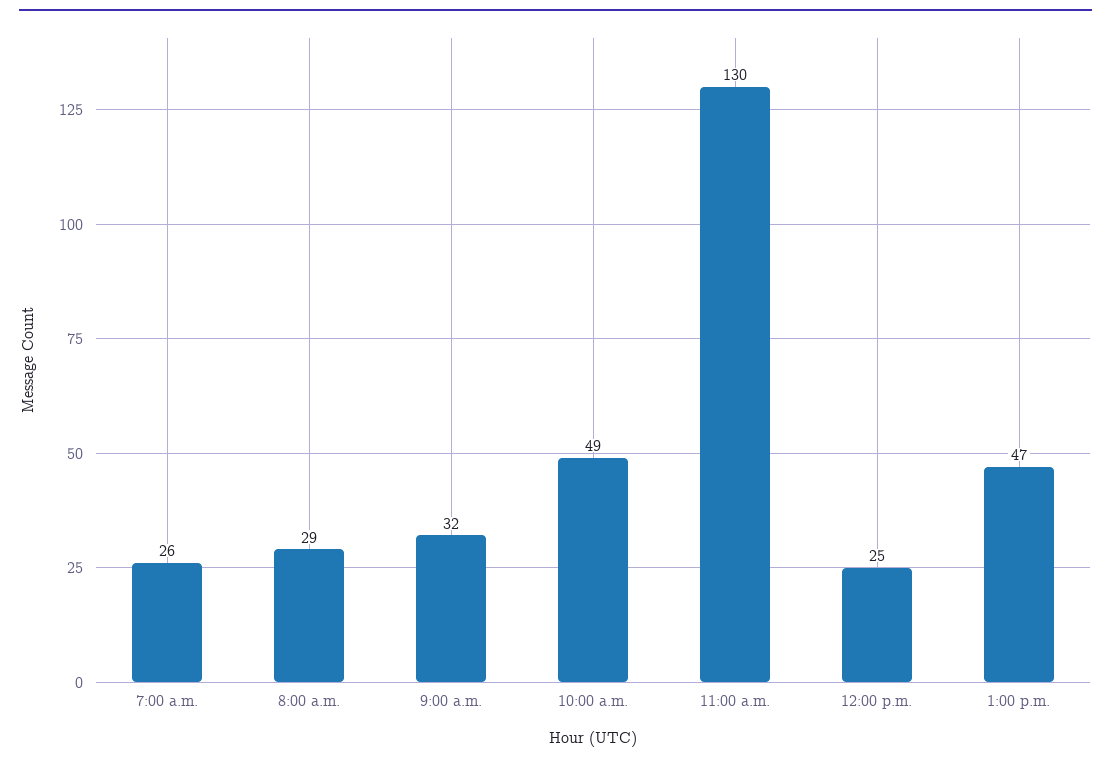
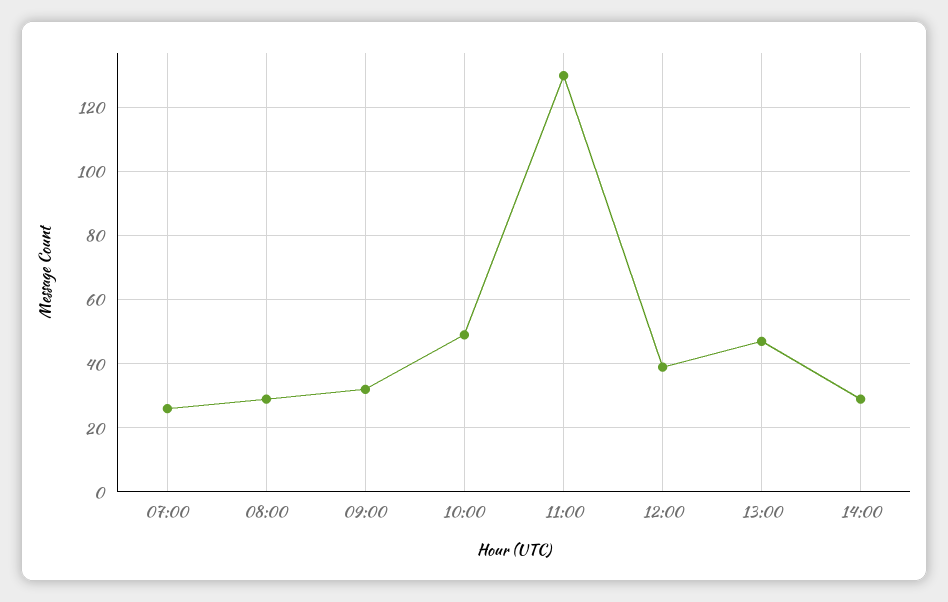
12:00 p.m.: 25 -> 40
14:00: none -> 30

